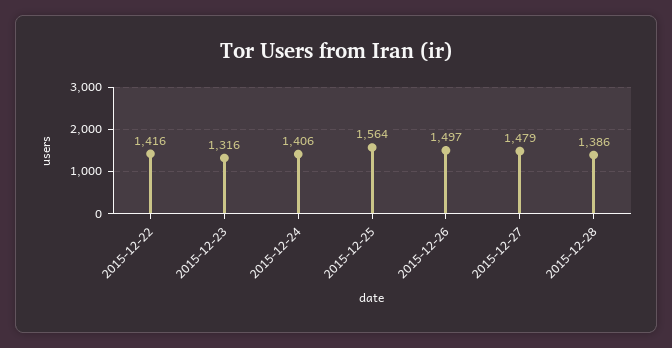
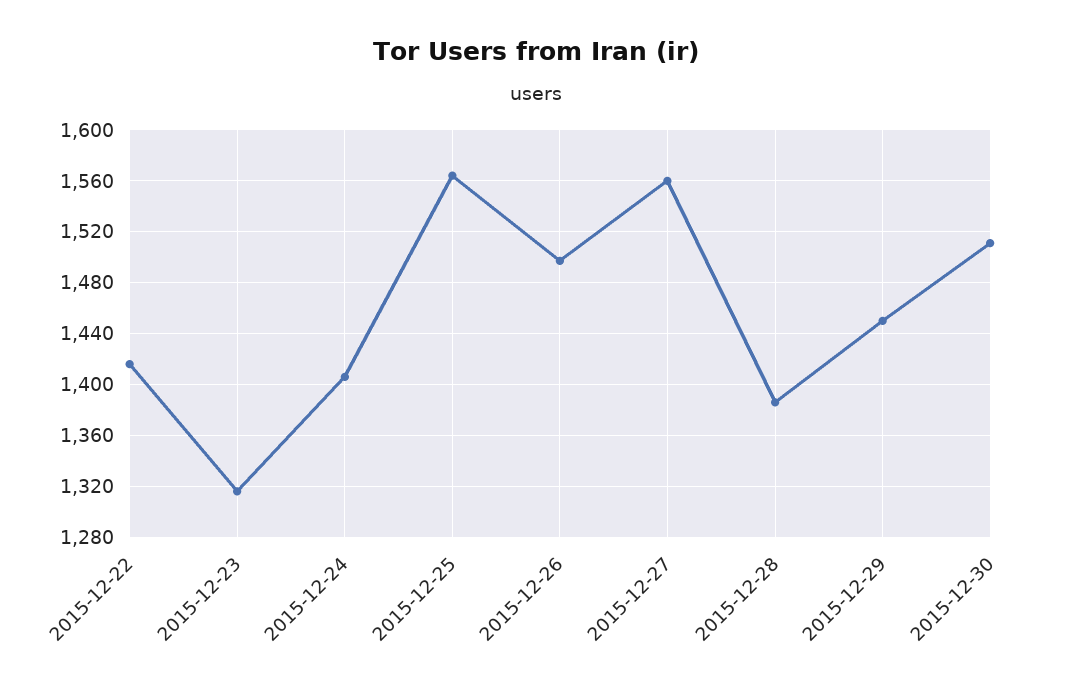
2015-12-27: 1479 -> 1560
2015-12-29: none -> 1450
2015-12-30: none -> 1510

